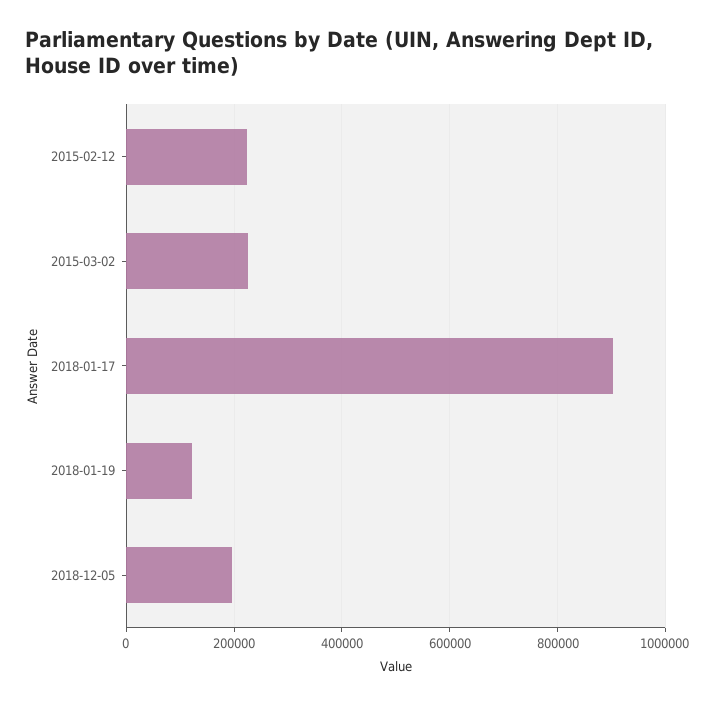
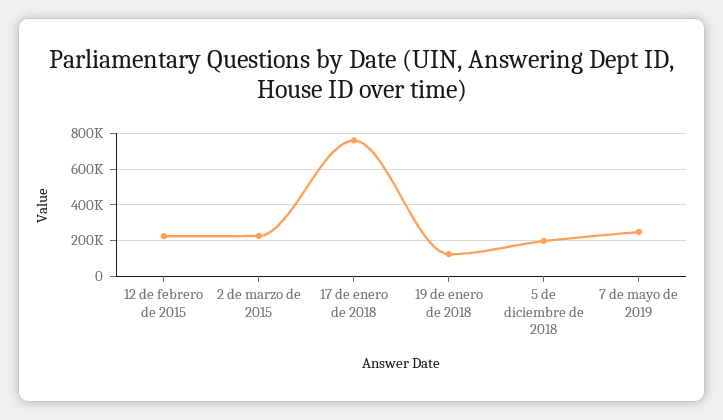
2018-01-17: 900000 -> 750000
7 de mayo de 2019: none -> 250000

